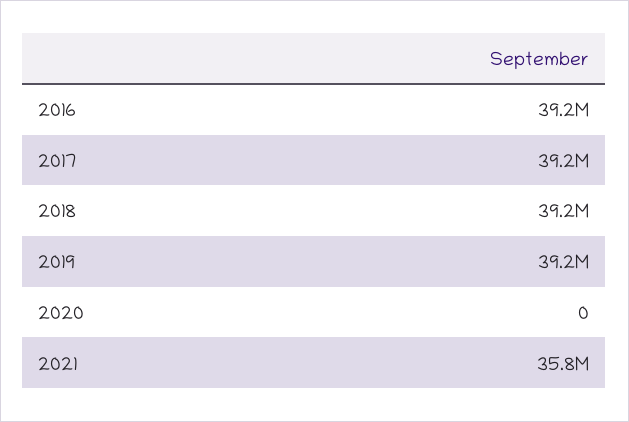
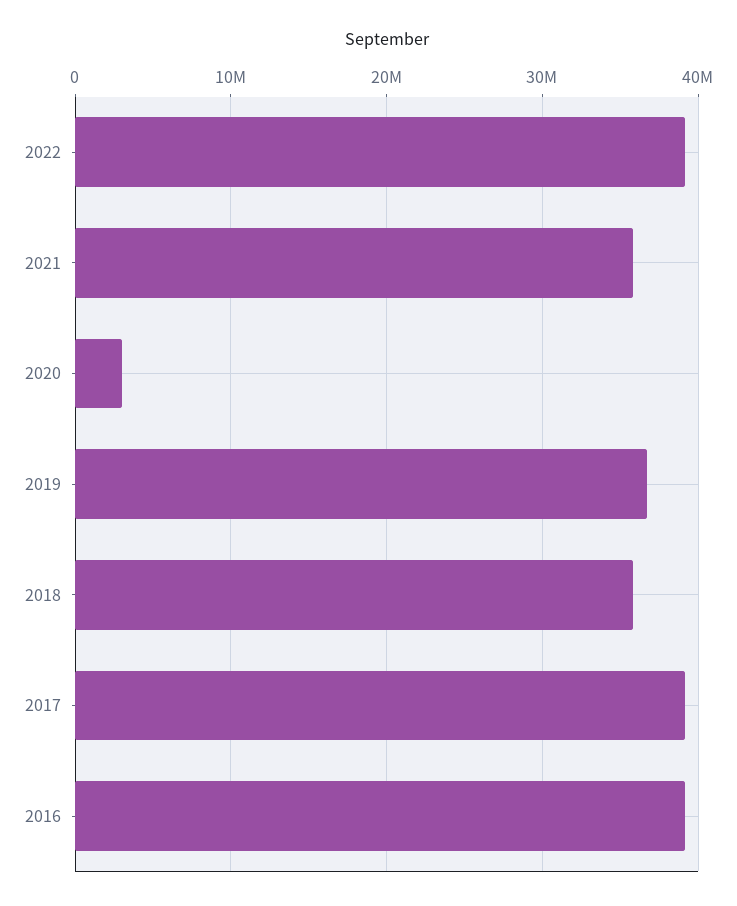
2018: 39200000 -> 36000000
2019: 39200000 -> 37000000
2020: 0 -> 3000000
2022: none -> 39000000

